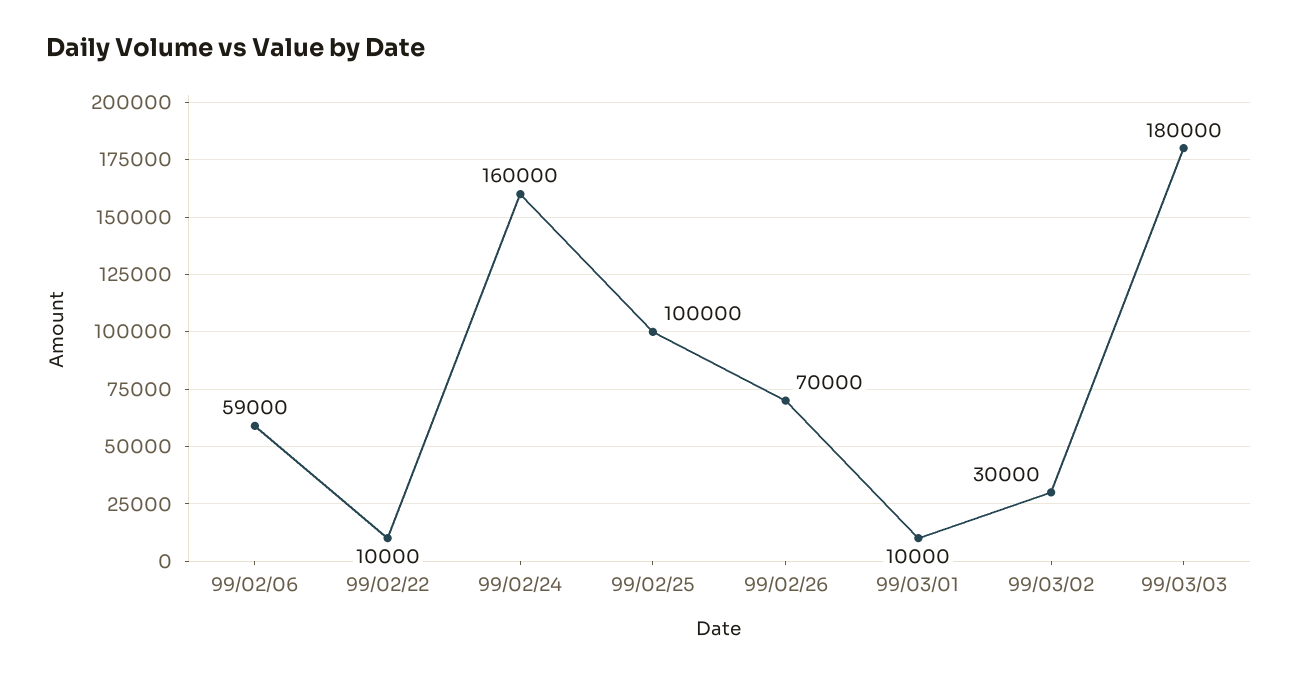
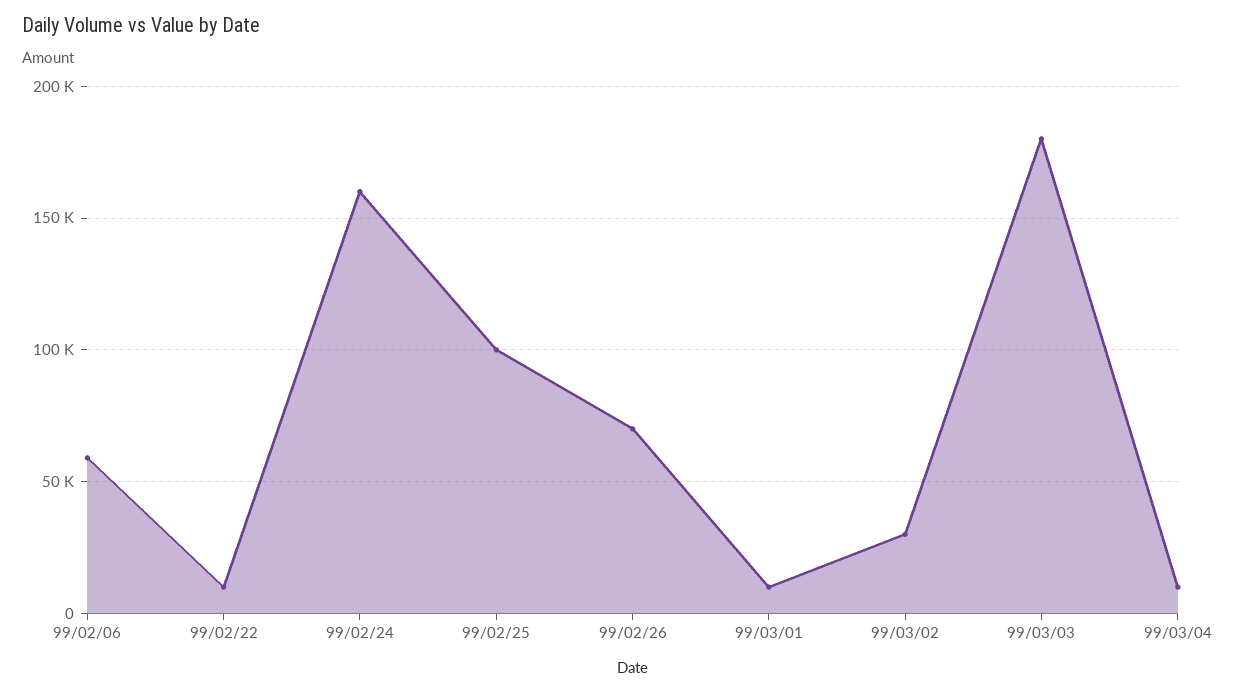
99/03/04: none -> 10000

